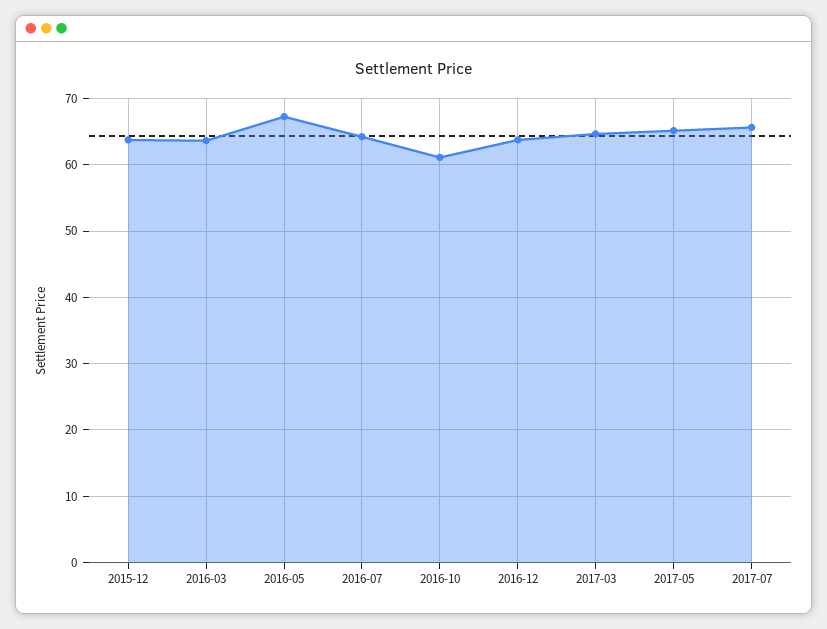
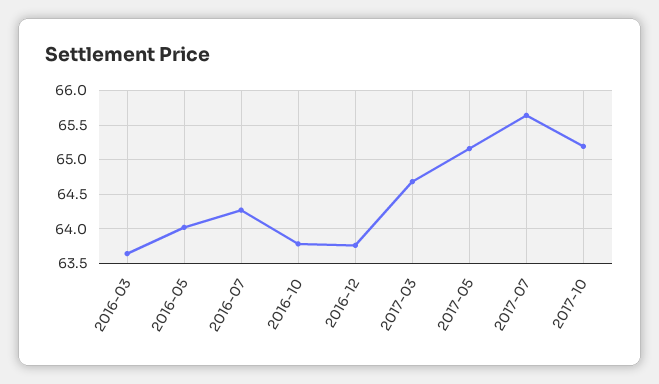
2015-12: 64 -> none
2016-05: 67 -> 64
2016-10: 61 -> 63.8
2017-10: none -> 65.2

